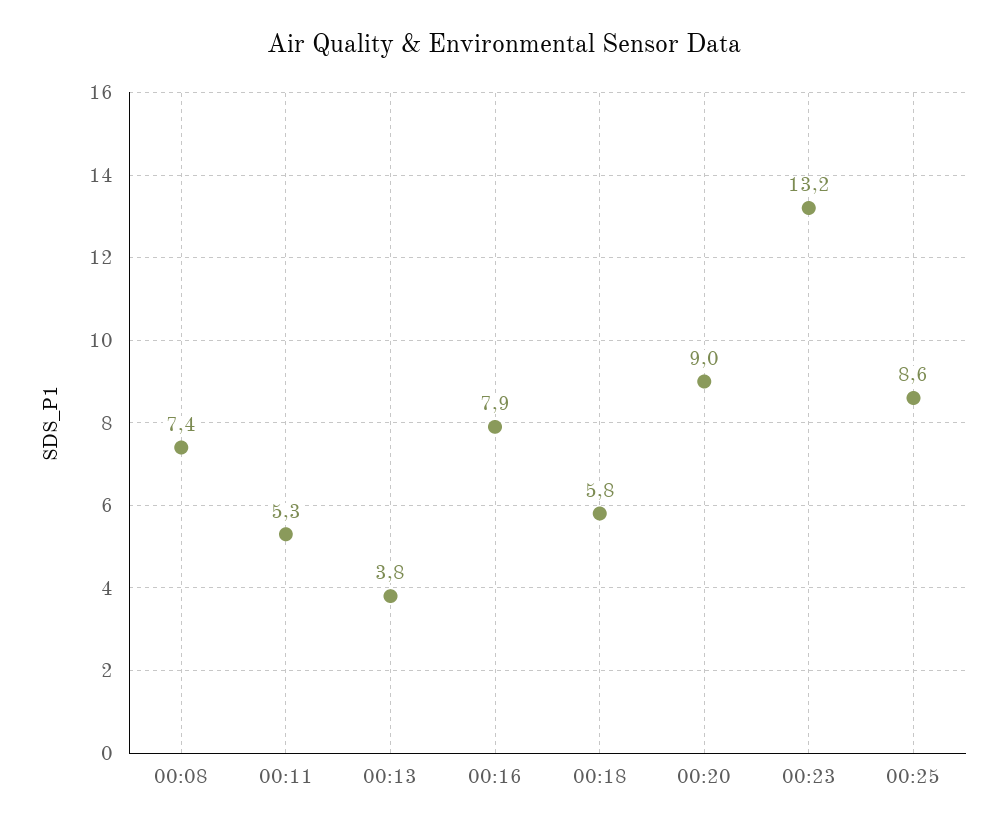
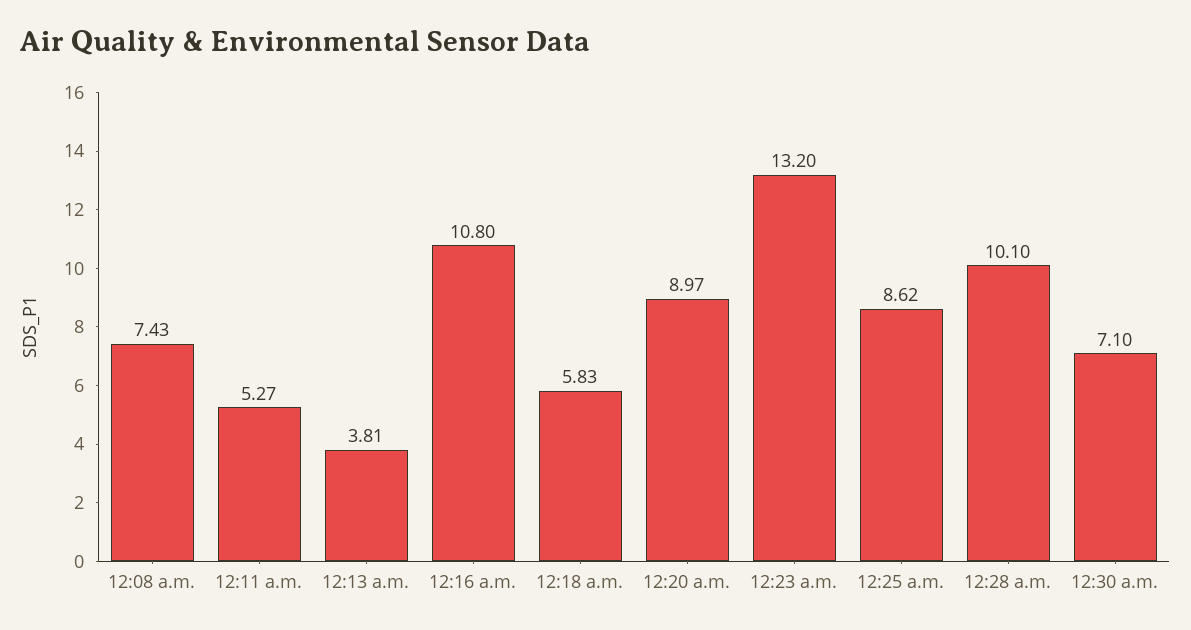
00:16: 7.9 -> 10.8
12:28 a.m.: none -> 10.1
12:30 a.m.: none -> 7.1

